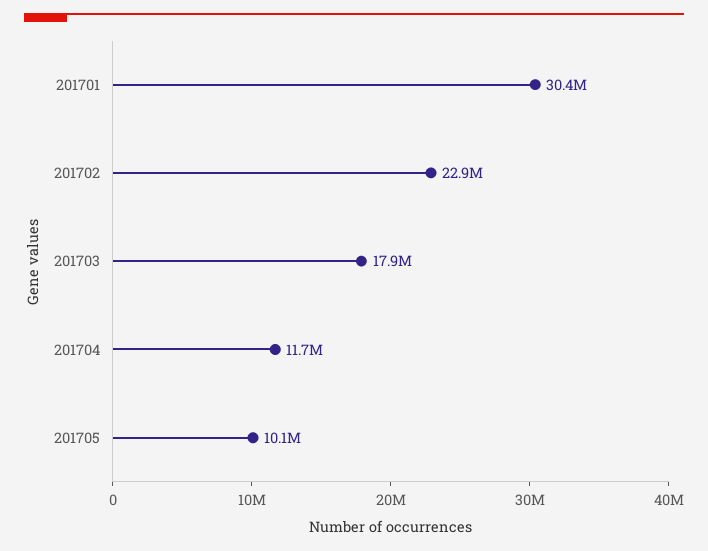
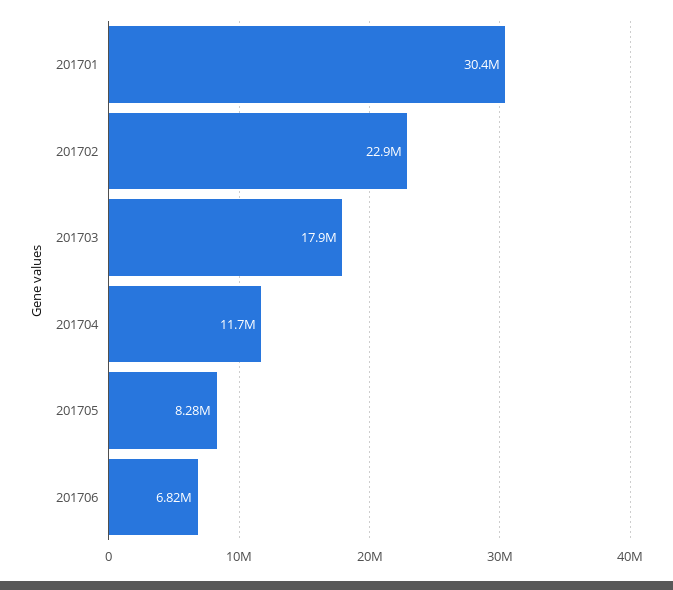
201705: 10100000 -> 8280000
201706: none -> 6820000

